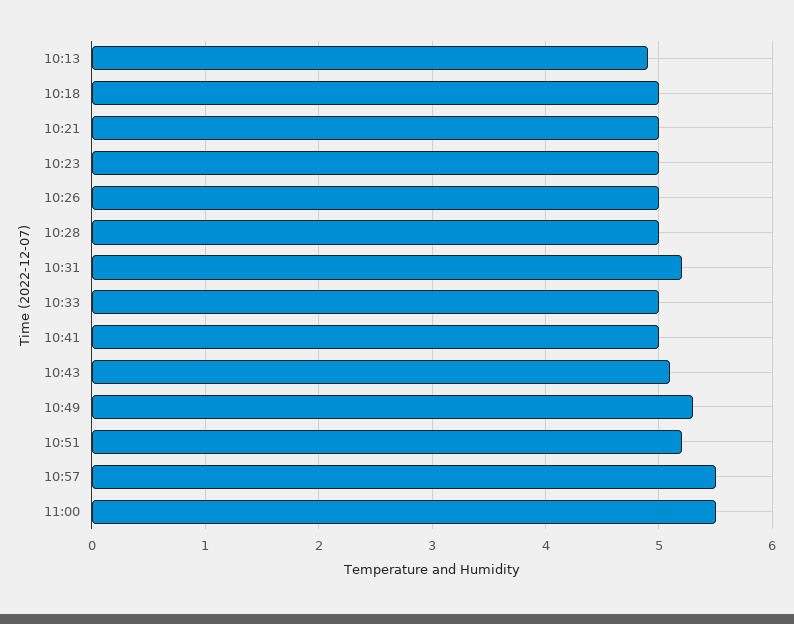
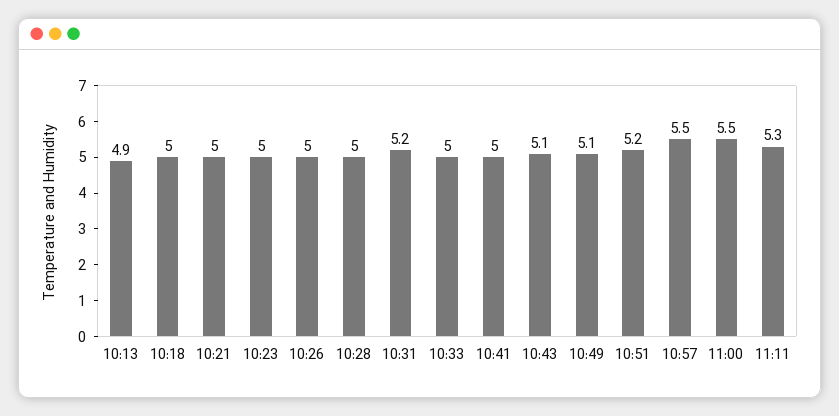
10:49: 5.3 -> 5.1
11:11: none -> 5.3

